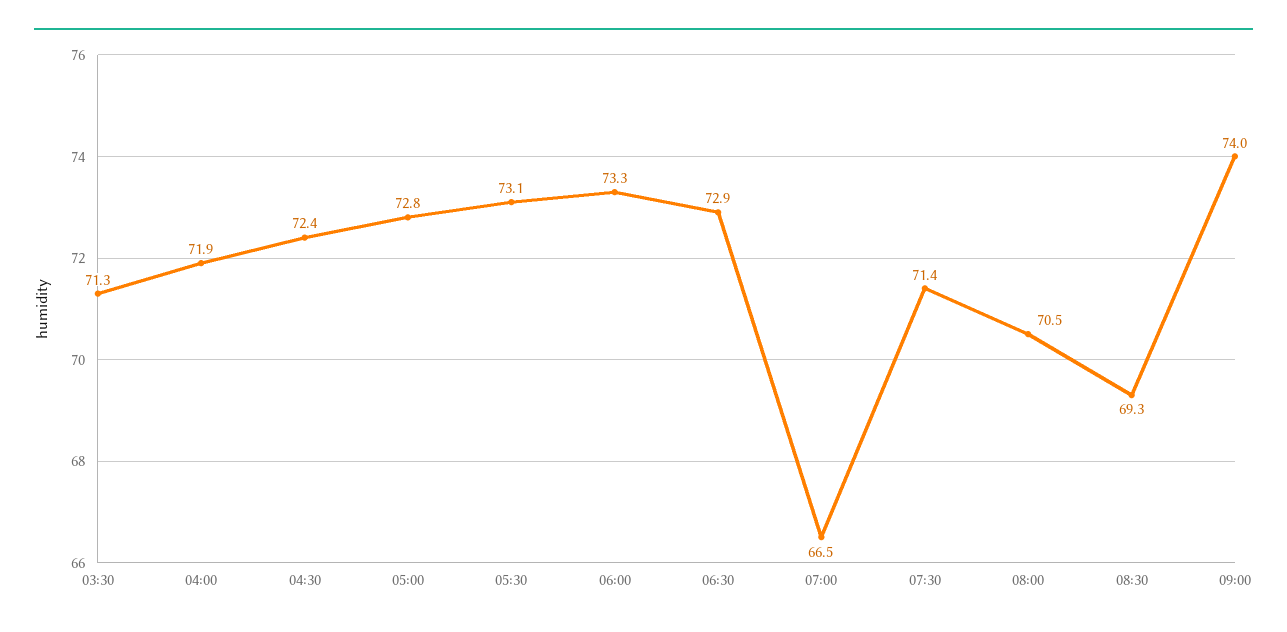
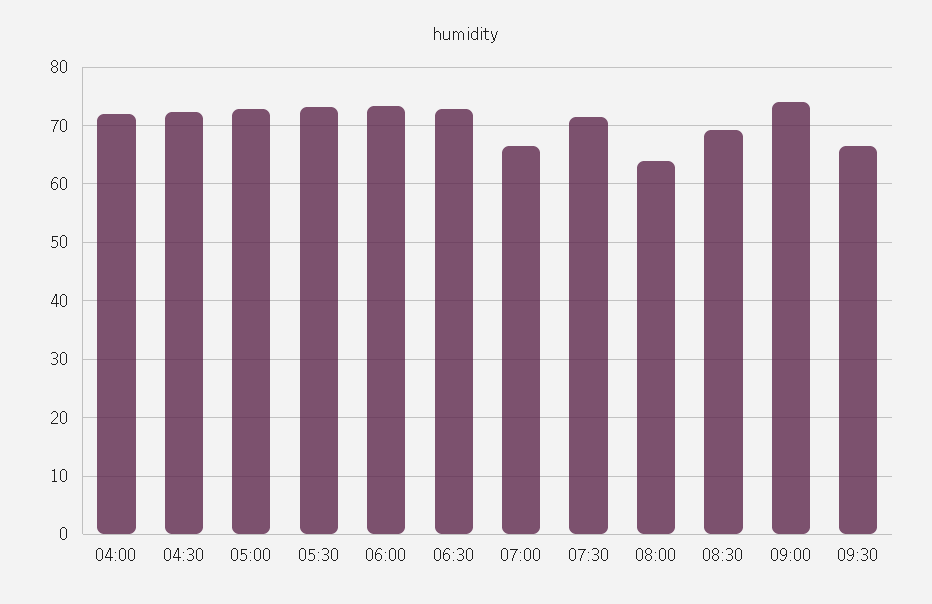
03:30: 71.3 -> none
08:00: 70.5 -> 64
09:30: none -> 66

